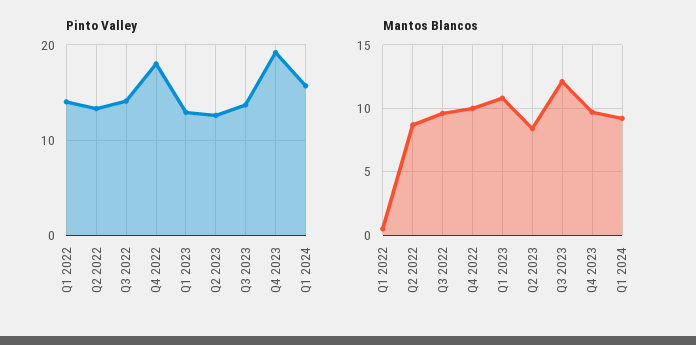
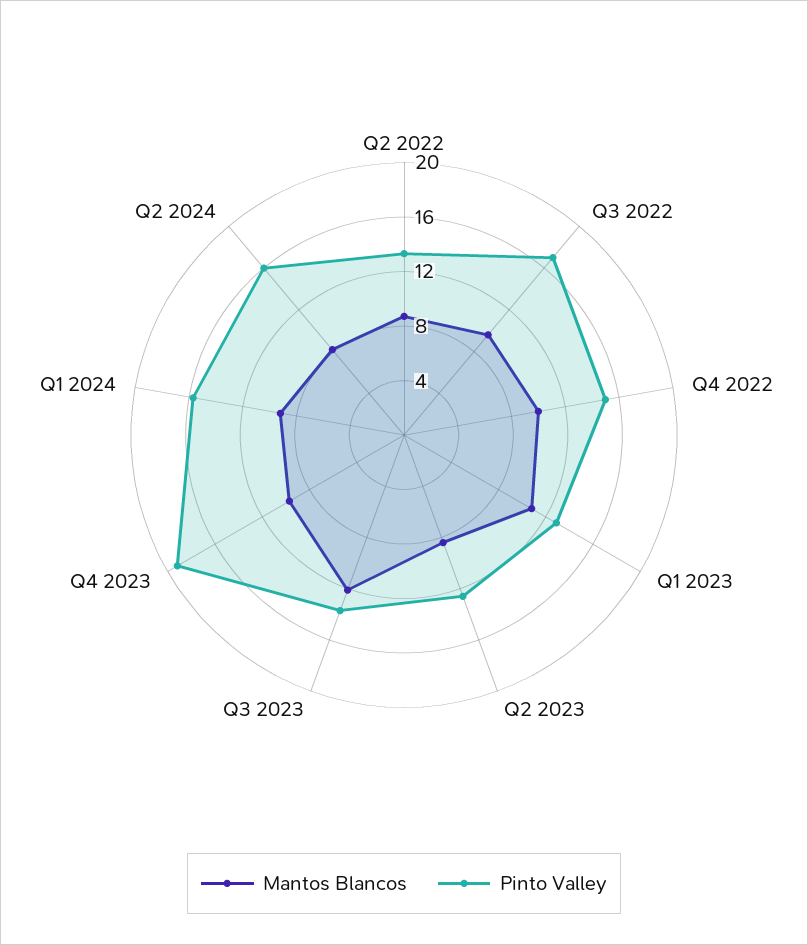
Pinto Valley, Q1 2022: 14 -> none
Pinto Valley, Q3 2022: 14 -> 17
Pinto Valley, Q4 2022: 18 -> 15
Mantos Blancos, Q1 2022: 0.5 -> none
Mantos Blancos, Q2 2024: none -> 8
Pinto Valley, Q2 2024: none -> 16

